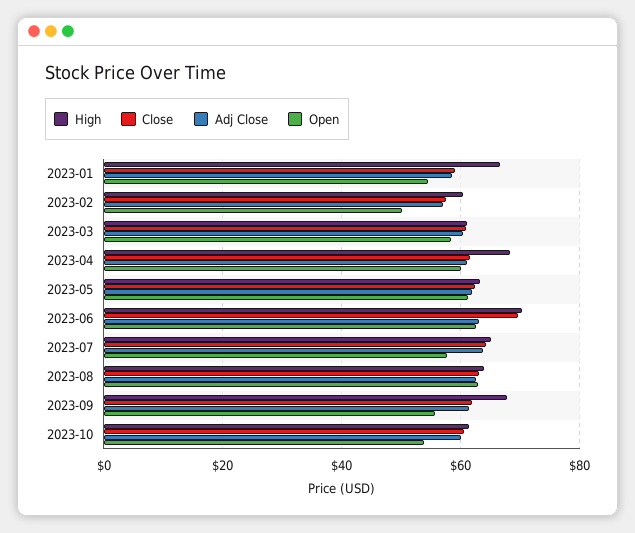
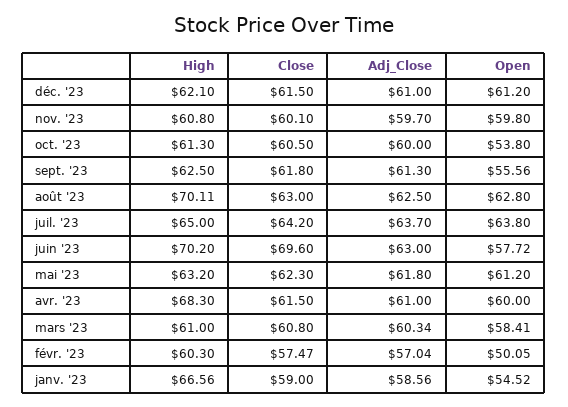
Open, 2023-06: 62 -> 57.72
Open, 2023-07: 58 -> 63.8
High, 2023-08: 64 -> 70.11
High, 2023-09: 68 -> 62.5
High, déc. '23: none -> 62.1
Close, déc. '23: none -> 61.5
Adj Close, déc. '23: none -> 61
Open, déc. '23: none -> 61.2
High, nov. '23: none -> 60.8
Close, nov. '23: none -> 60.1
Adj Close, nov. '23: none -> 59.7
Open, nov. '23: none -> 59.8

